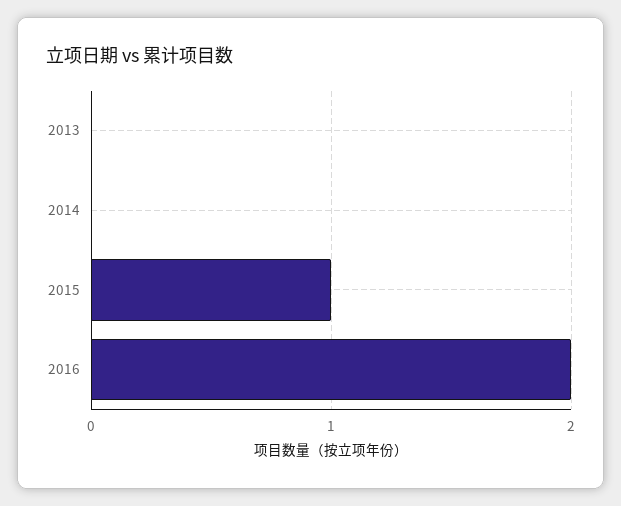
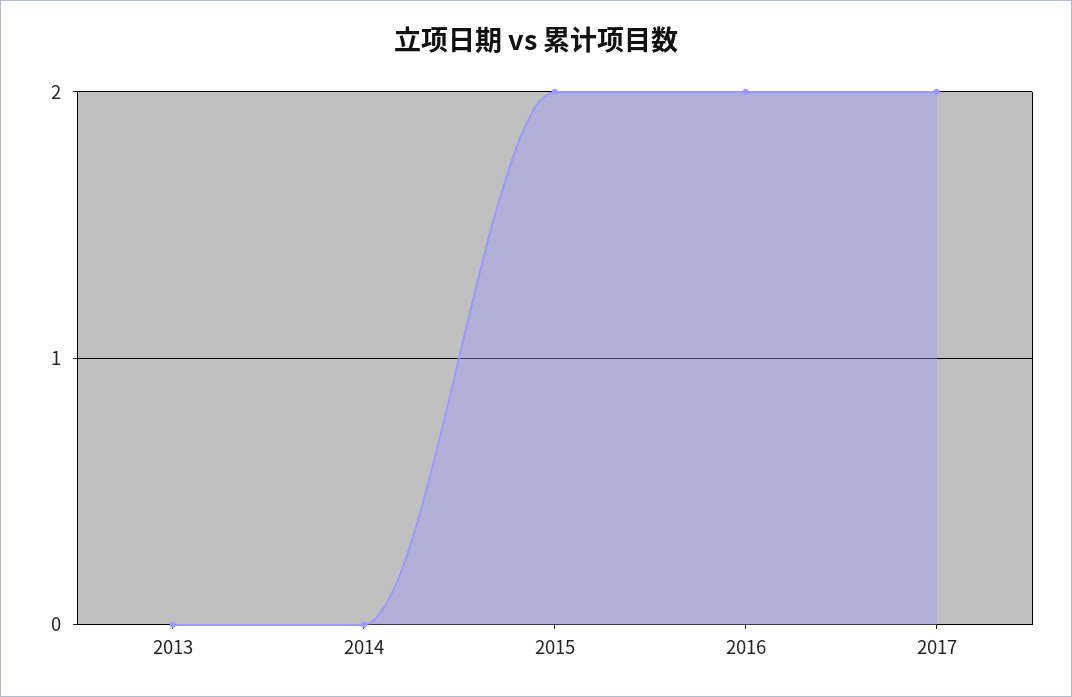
2015: 1 -> 2
2017: none -> 2

